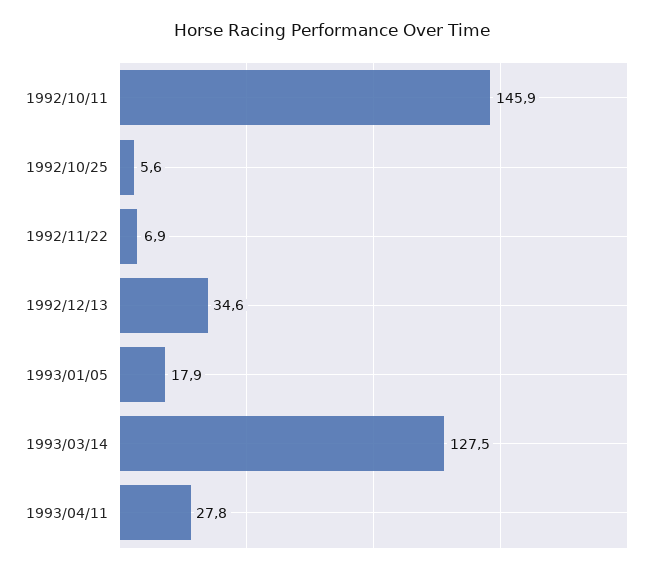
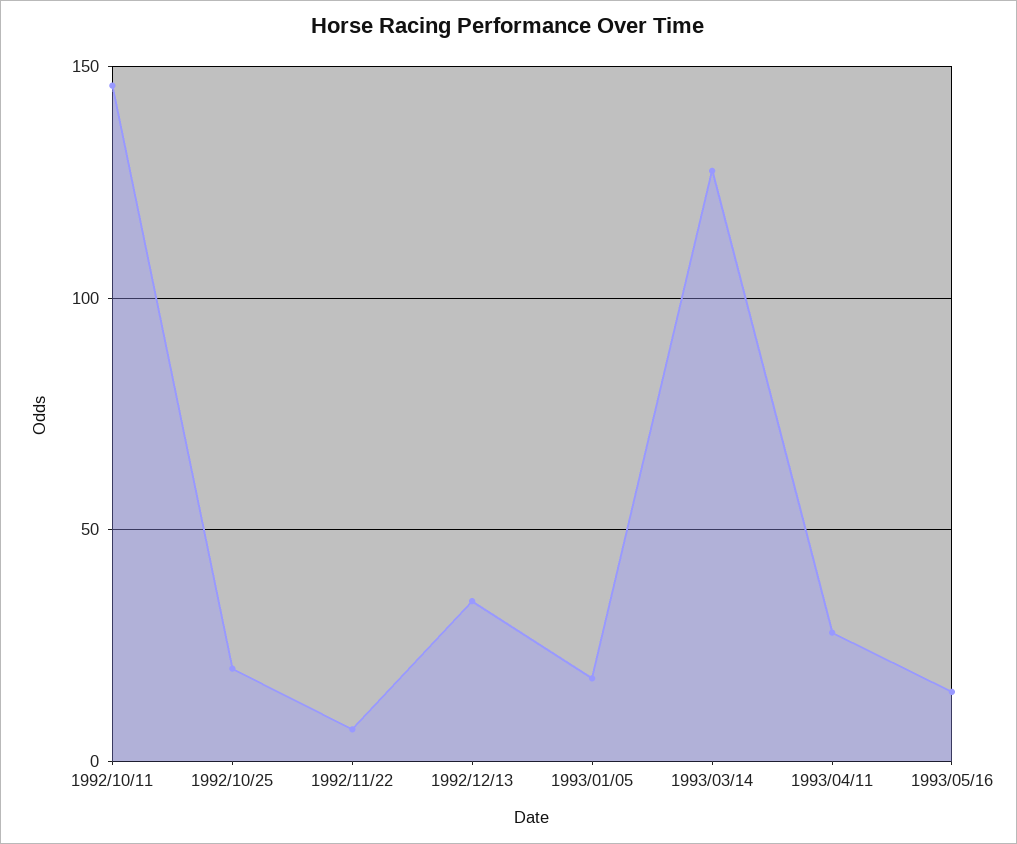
1992/10/25: 5.6 -> 20
1993/05/16: none -> 15

